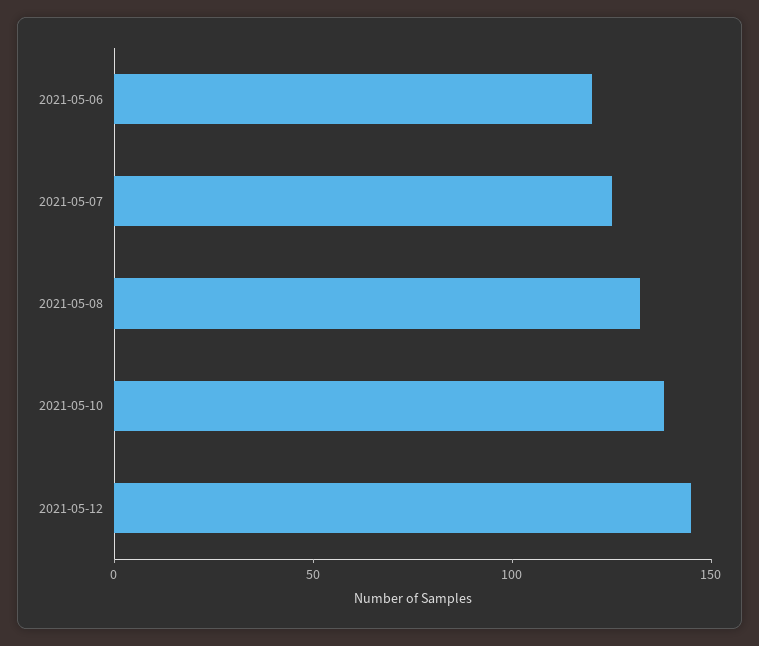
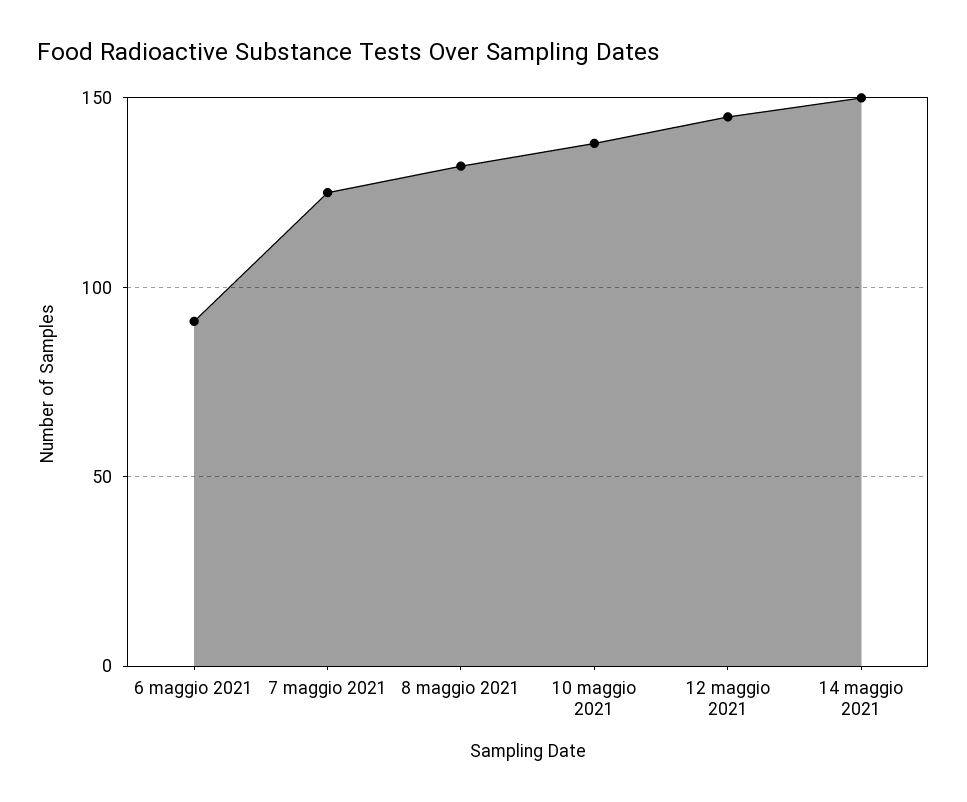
2021-05-06: 120 -> 90
14 maggio 2021: none -> 150

